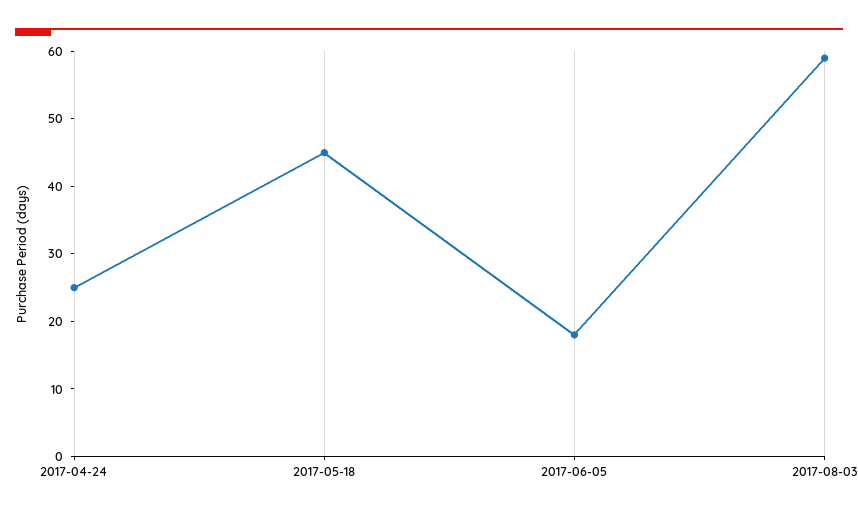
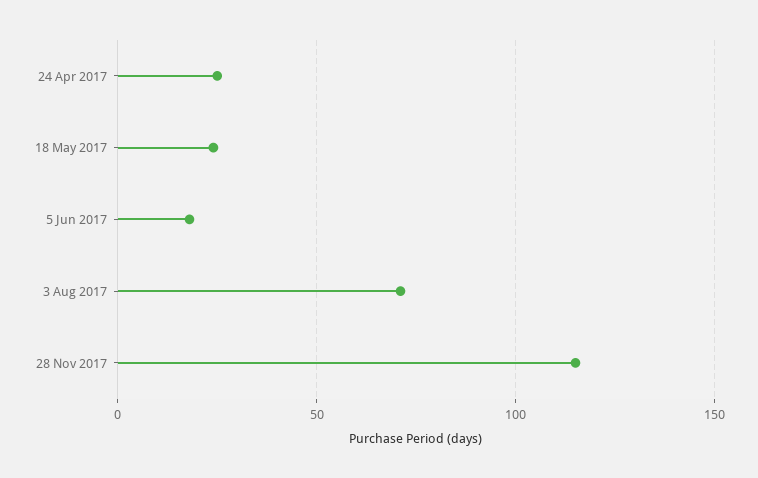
2017-05-18: 45 -> 25
2017-08-03: 60 -> 70
28 Nov 2017: none -> 115

